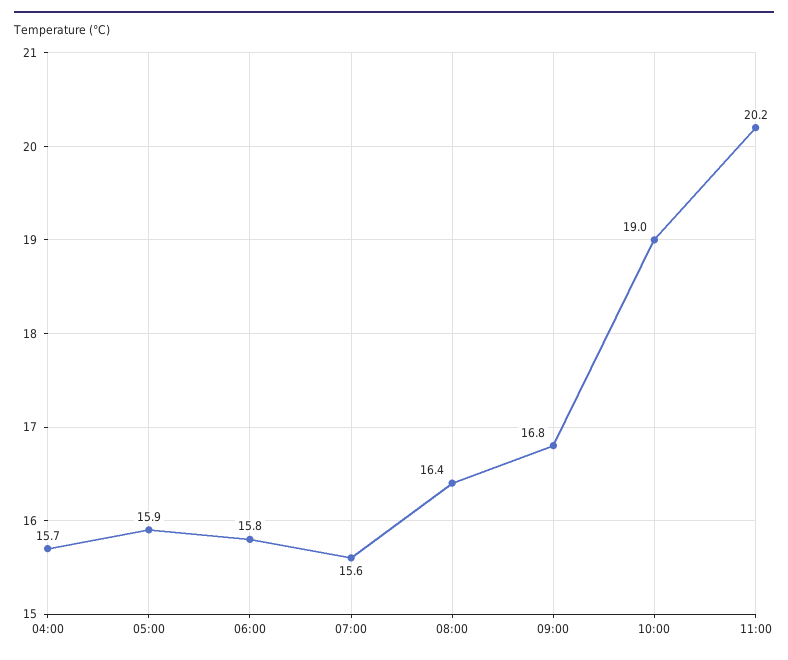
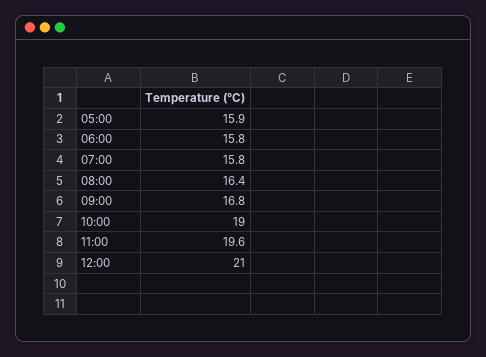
04:00: 15.7 -> none
07:00: 15.6 -> 15.8
11:00: 20.2 -> 19.6
12:00: none -> 21

